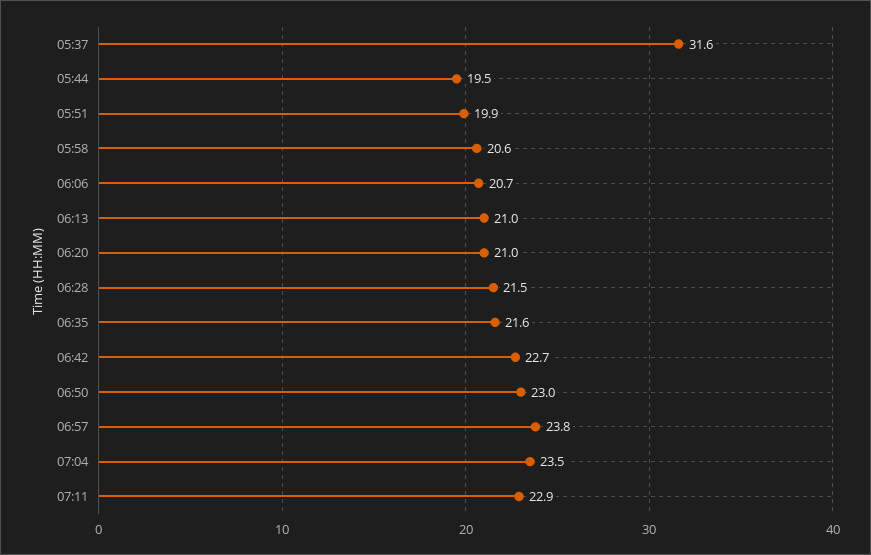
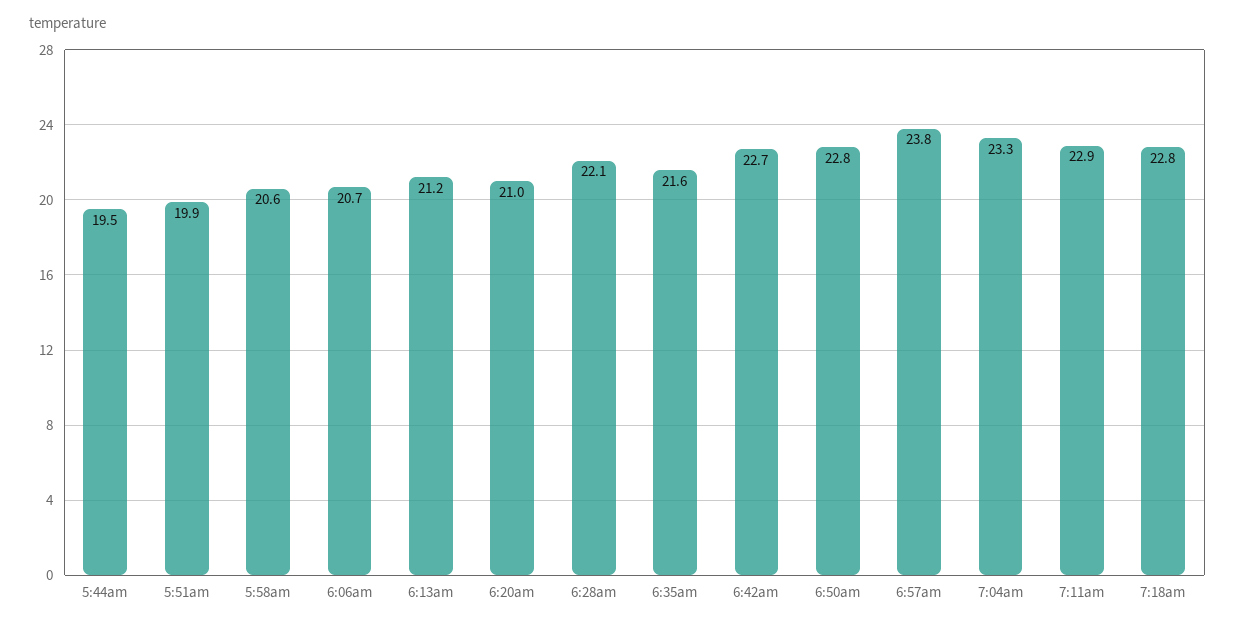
05:37: 31.6 -> none
06:13: 21 -> 21.2
06:28: 21.5 -> 22.1
06:50: 23 -> 22.8
07:04: 23.5 -> 23.3
7:18am: none -> 22.8

